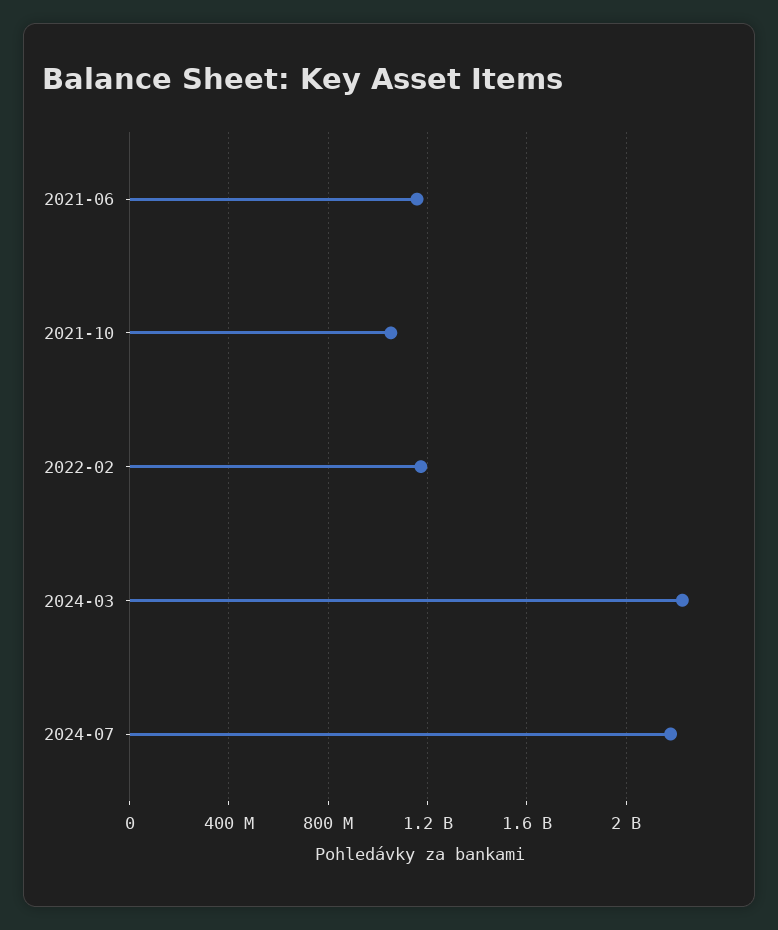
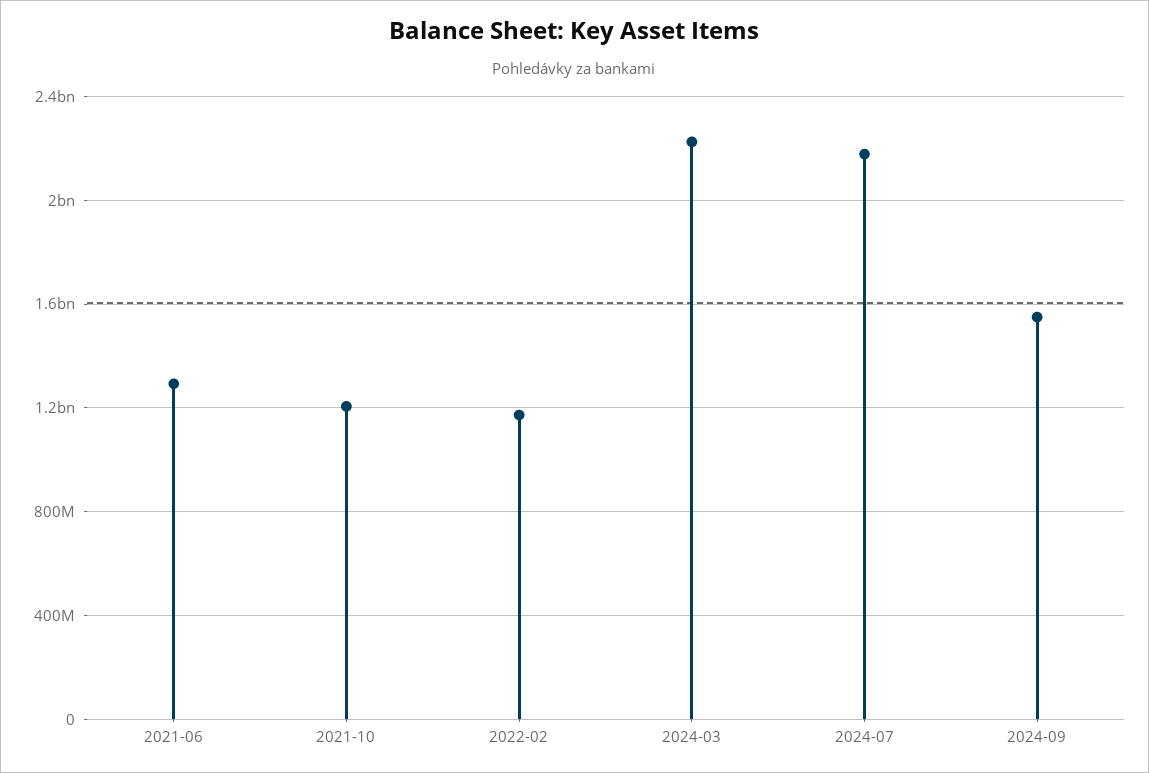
2021-06: 1150000000 -> 1300000000
2021-10: 1050000000 -> 1200000000
2024-09: none -> 1550000000

